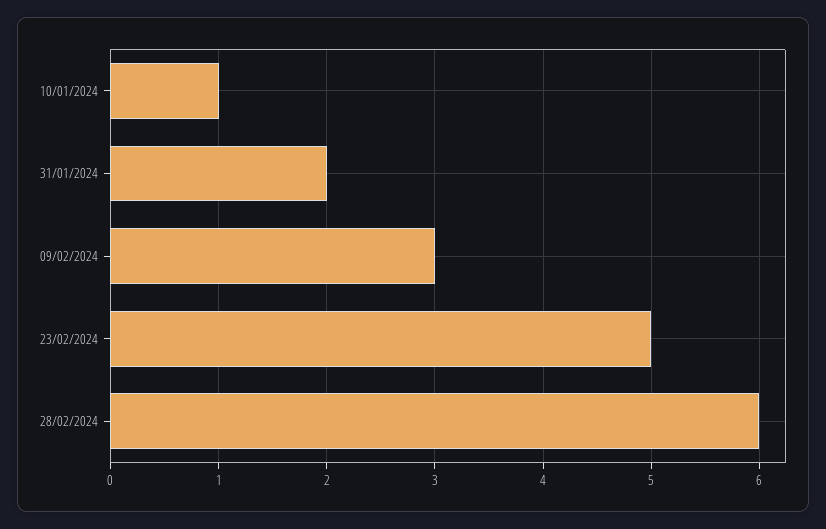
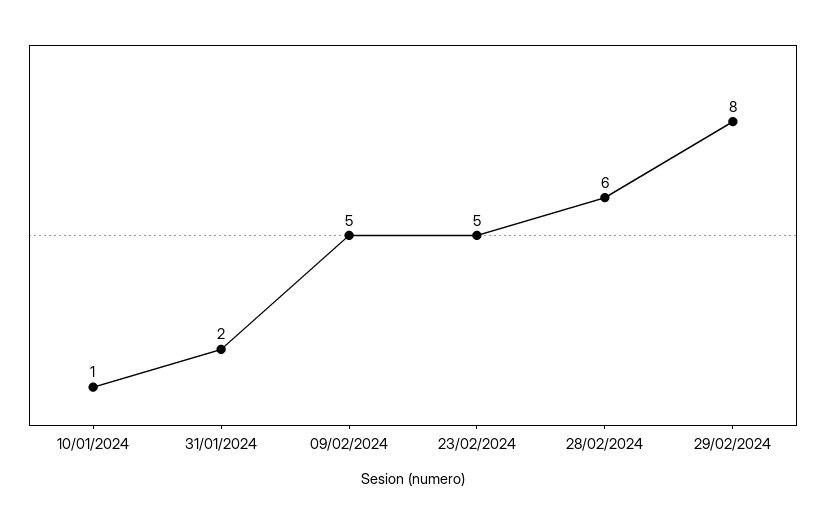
09/02/2024: 3 -> 5
29/02/2024: none -> 8

